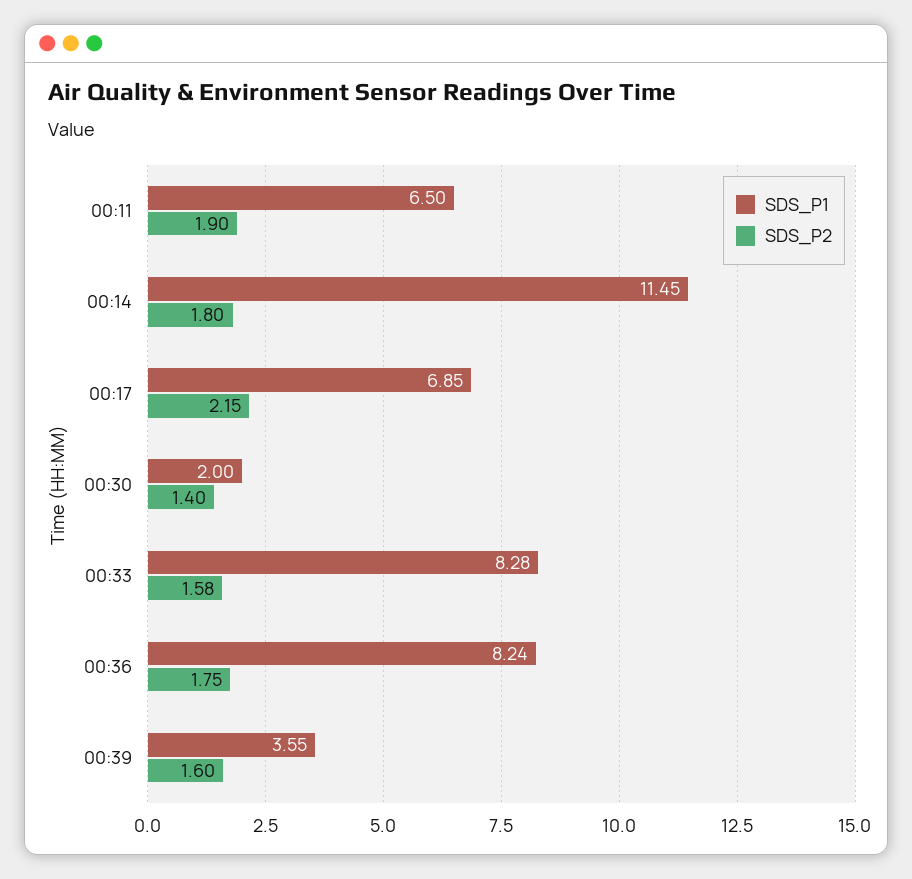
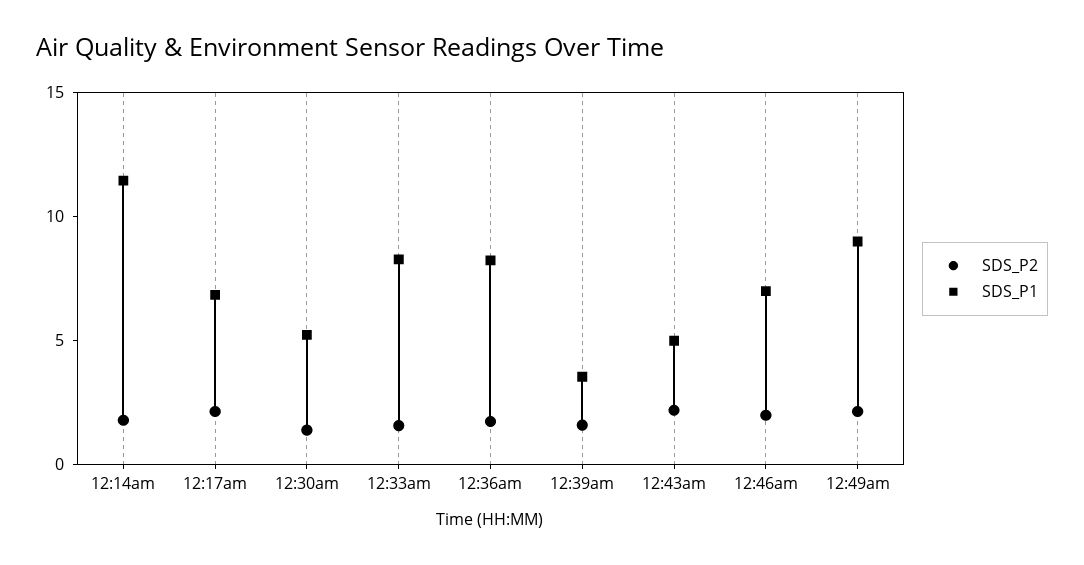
SDS_P1, 00:11: 6.5 -> none
SDS_P2, 00:11: 1.9 -> none
SDS_P1, 00:30: 2 -> 5
SDS_P2, 12:43am: none -> 2
SDS_P1, 12:43am: none -> 5
SDS_P2, 12:46am: none -> 2
SDS_P1, 12:46am: none -> 7
SDS_P2, 12:49am: none -> 2
SDS_P1, 12:49am: none -> 9

